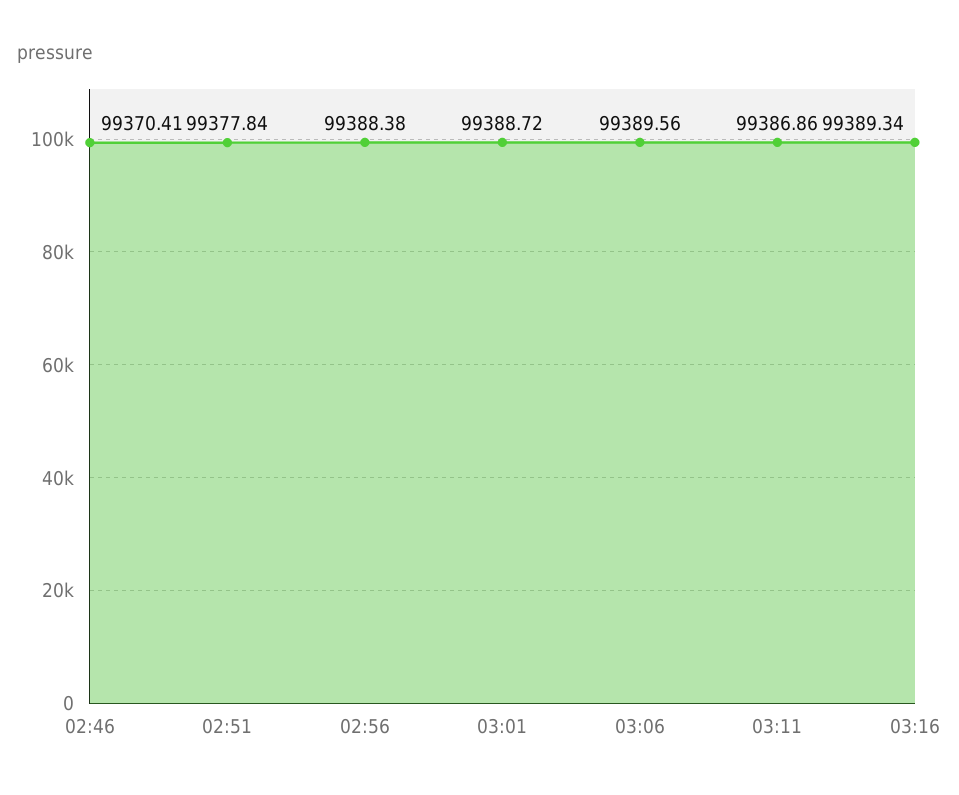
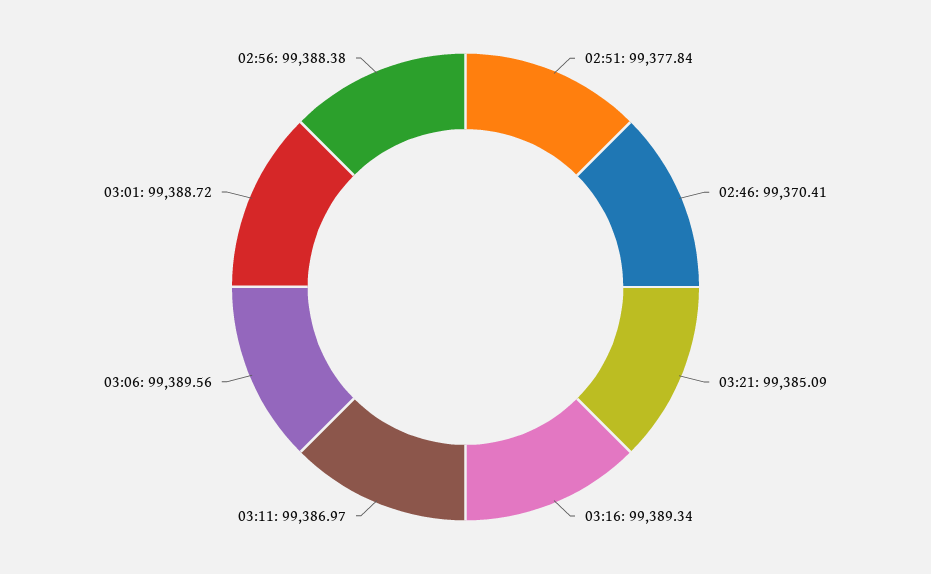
03:11: 99386.86 -> 99386.97
03:21: none -> 99385.09

